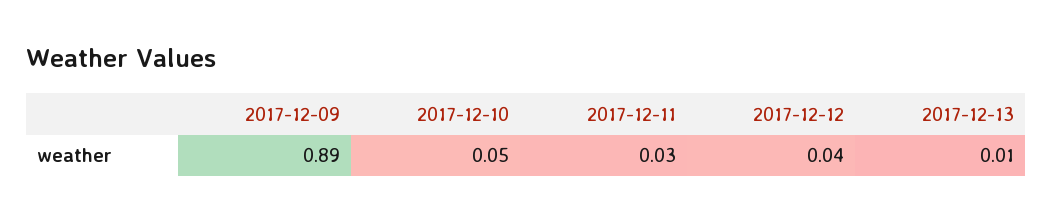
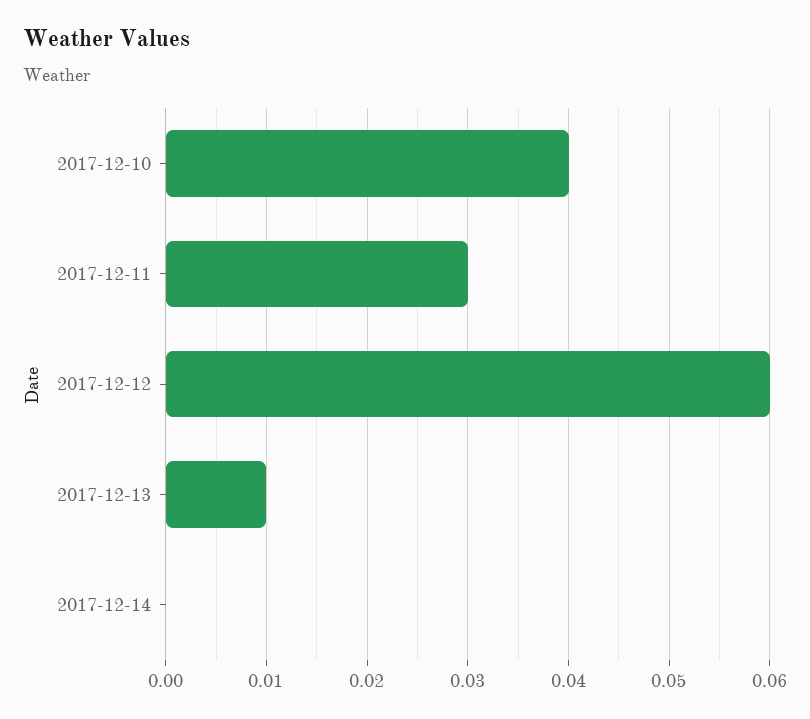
2017-12-09: 0.89 -> none
2017-12-10: 0.05 -> 0.04
2017-12-12: 0.04 -> 0.06
2017-12-14: none -> 0

